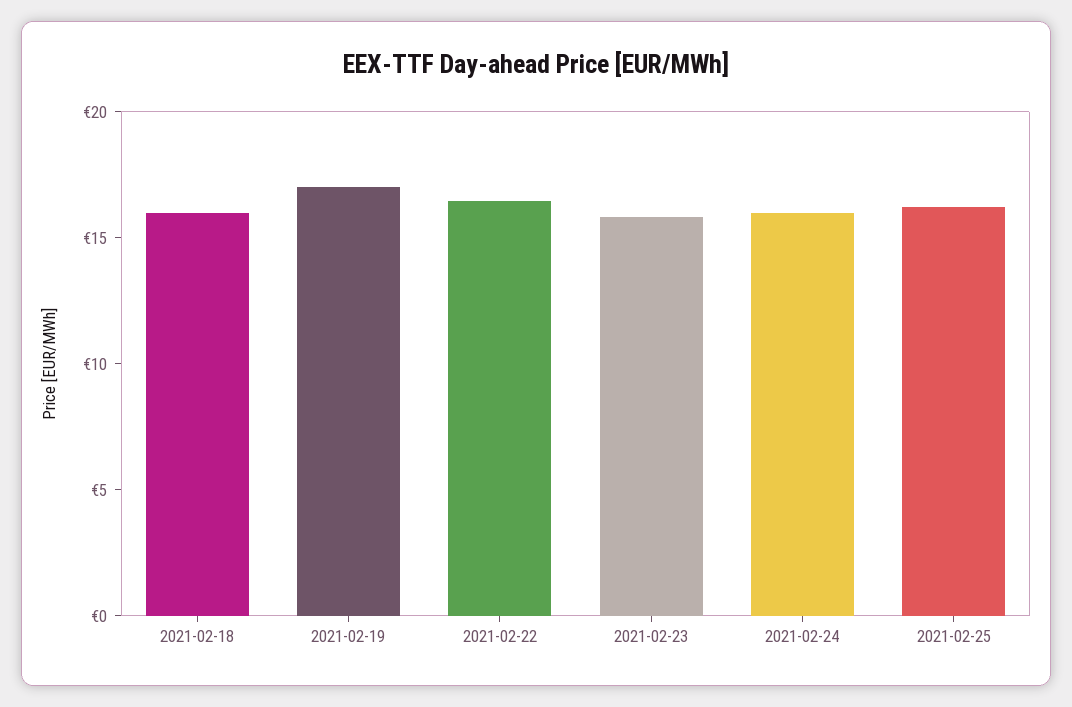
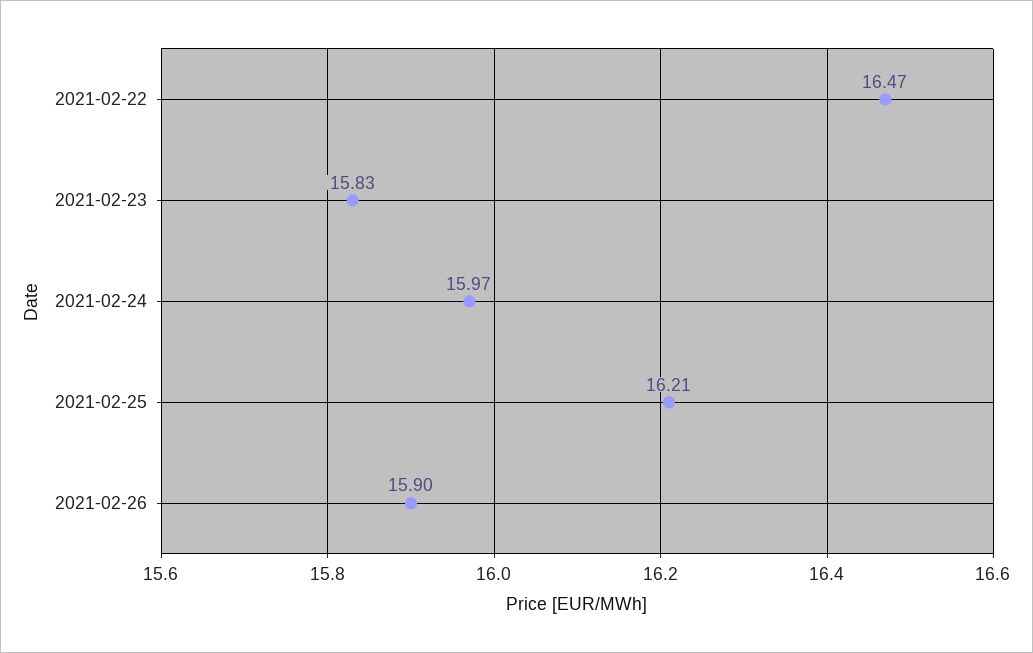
2021-02-18: 16 -> none
2021-02-19: 17 -> none
2021-02-26: none -> 15.9

